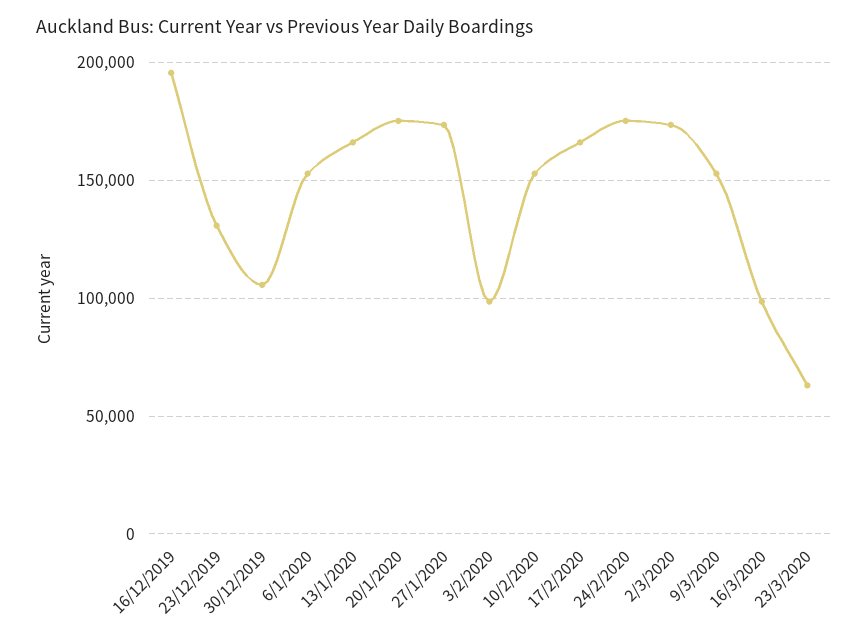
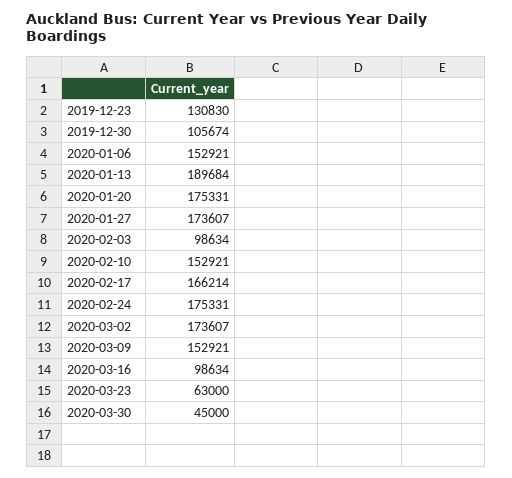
16/12/2019: 195000 -> none
13/1/2020: 165000 -> 189684
2020-03-30: none -> 45000

